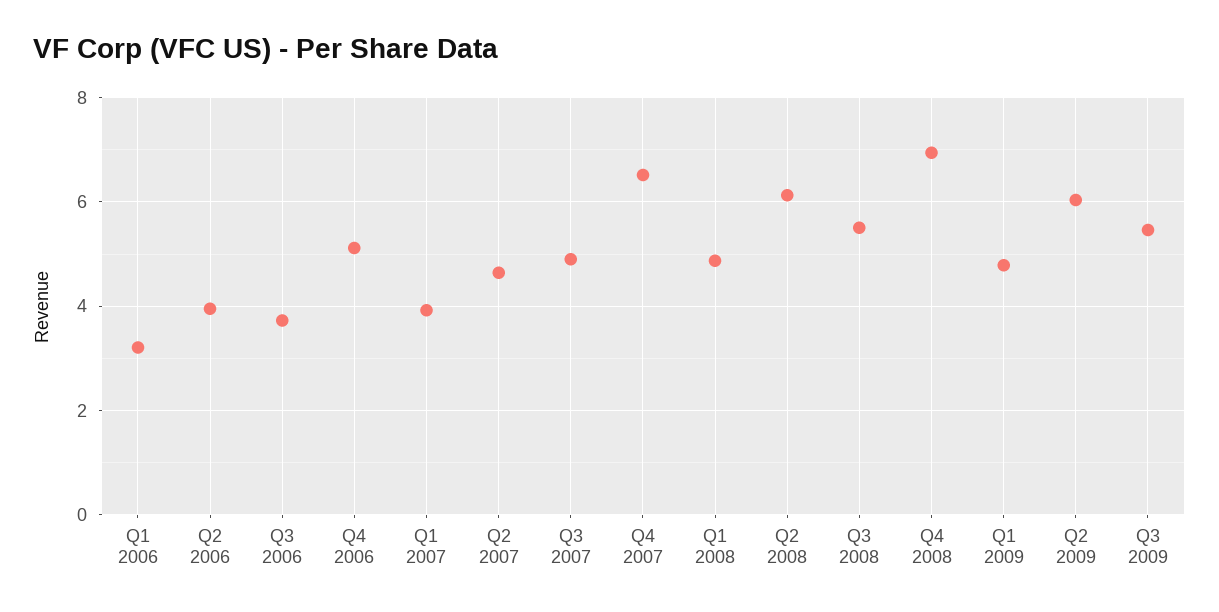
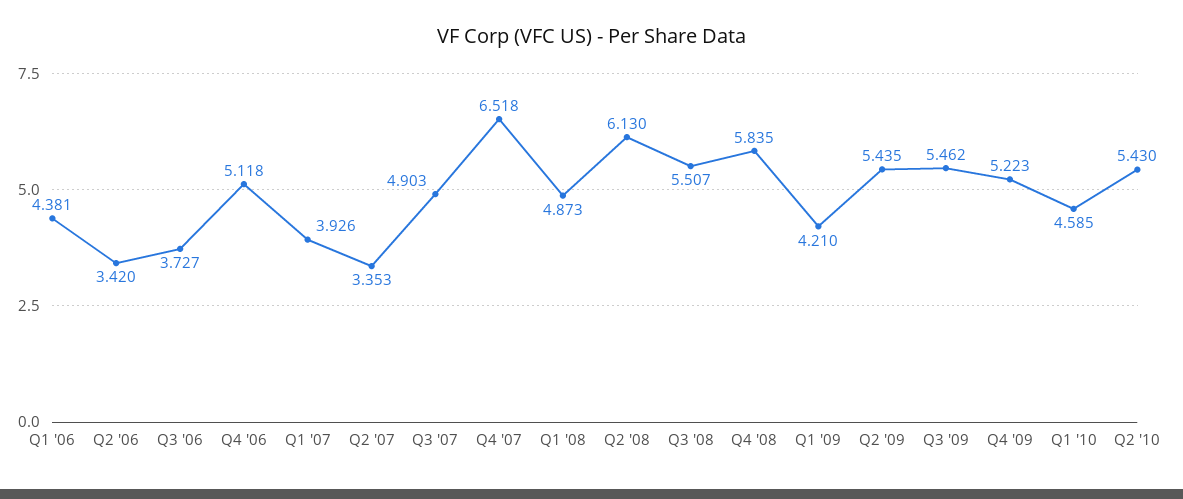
Q1 2006: 3.2 -> 4.381
Q2 2006: 4 -> 3.42
Q2 2007: 4.6 -> 3.353
Q4 2008: 7 -> 5.835
Q1 2009: 4.8 -> 4.21
Q2 2009: 6 -> 5.435
Q4 '09: none -> 5.223
Q1 '10: none -> 4.585
Q2 '10: none -> 5.43

